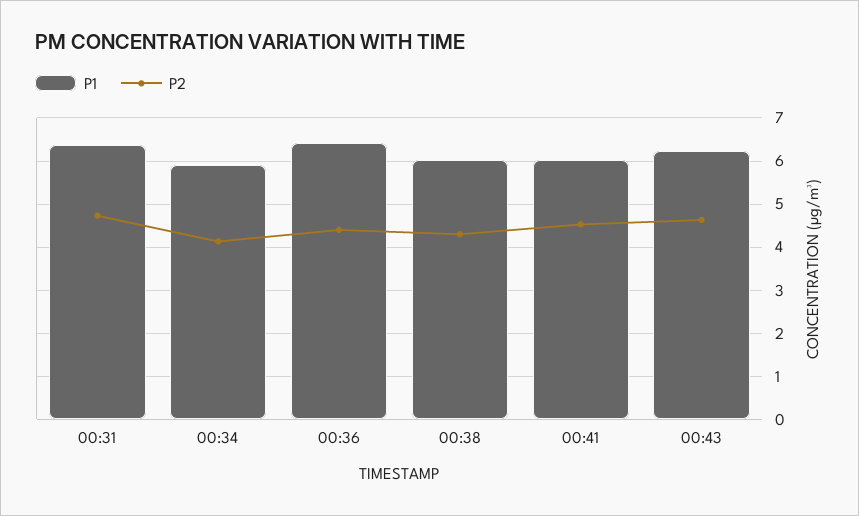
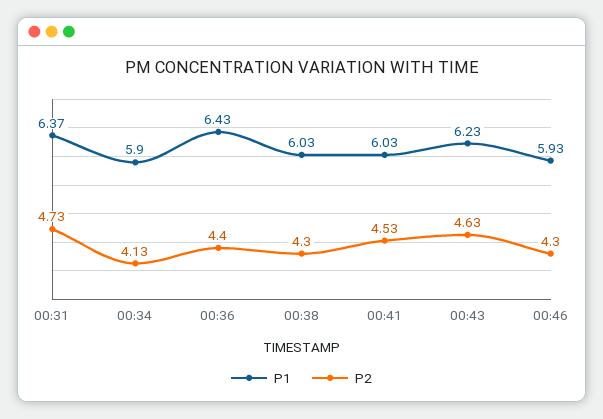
P1, 00:46: none -> 5.93
P2, 00:46: none -> 4.3

